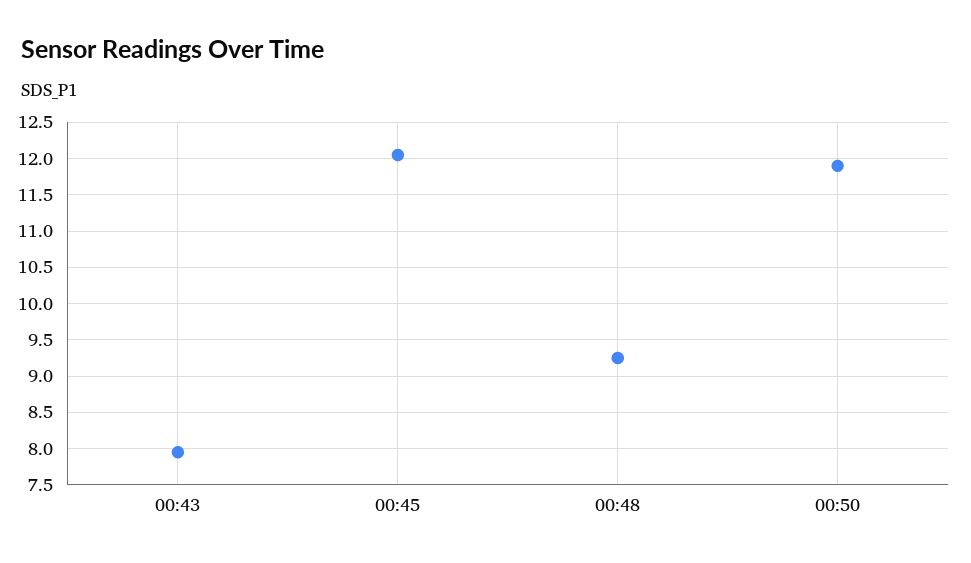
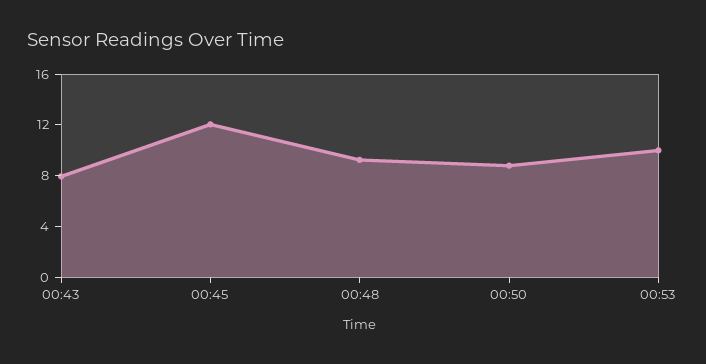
00:50: 11.9 -> 9
00:53: none -> 10

